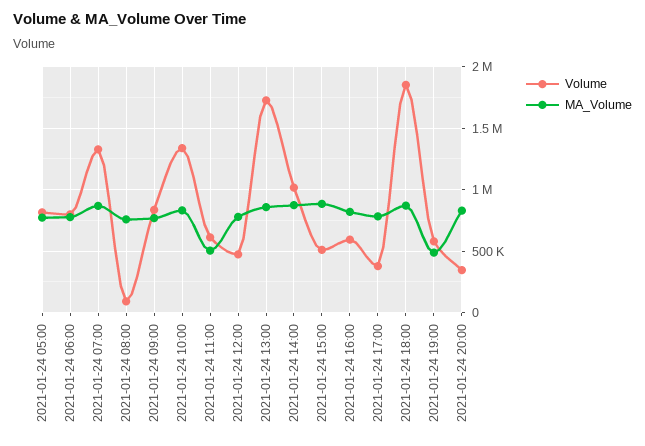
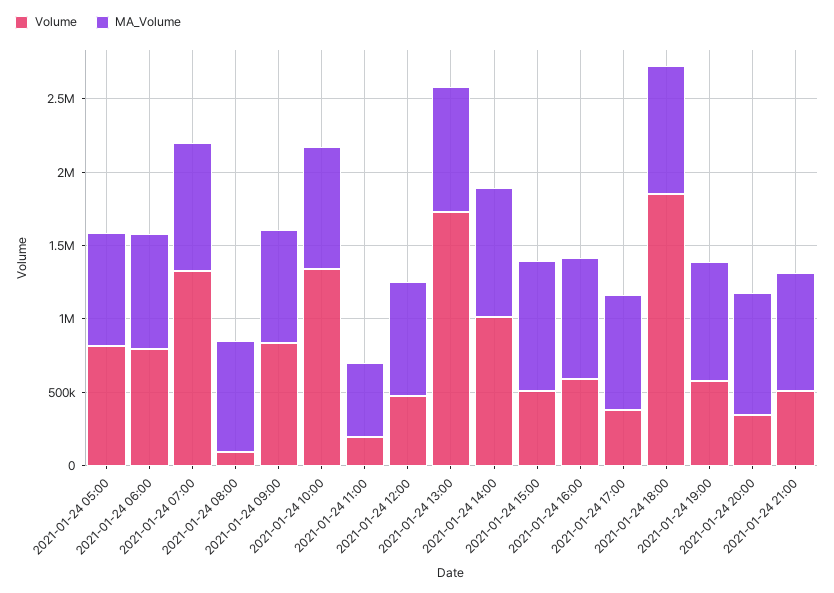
Volume, 2021-01-24 11:00: 600000 -> 200000
MA_Volume, 2021-01-24 19:00: 500000 -> 800000
Volume, 2021-01-24 21:00: none -> 500000
MA_Volume, 2021-01-24 21:00: none -> 800000

